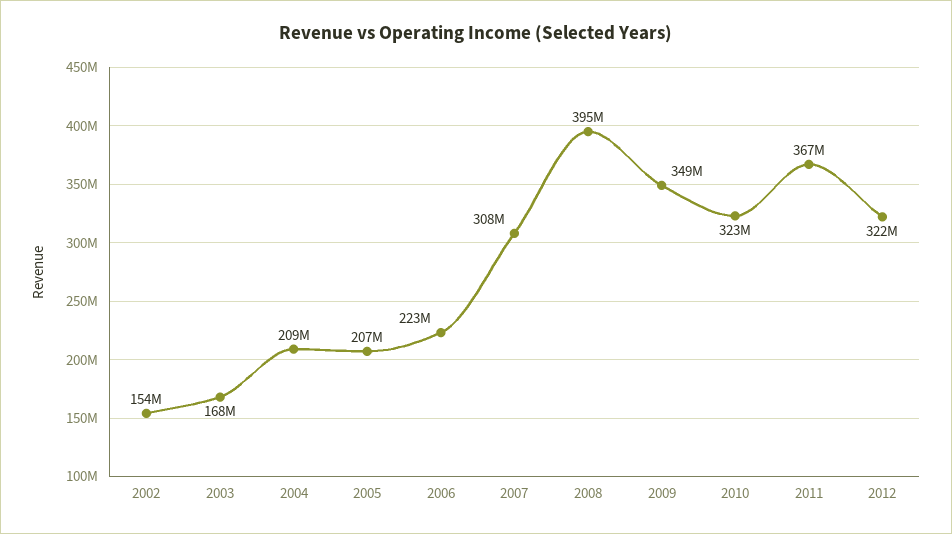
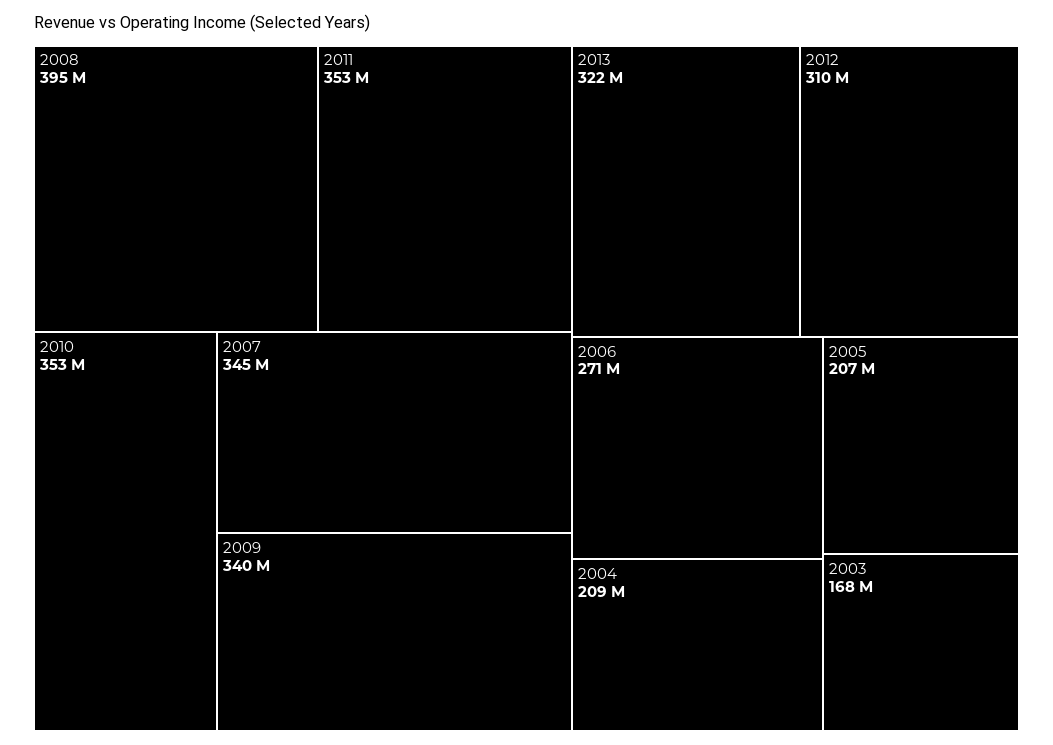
2002: 154000000 -> none
2006: 223000000 -> 271000000
2007: 308000000 -> 345000000
2009: 349000000 -> 340000000
2010: 323000000 -> 353000000
2011: 367000000 -> 353000000
2012: 322000000 -> 310000000
2013: none -> 322000000

